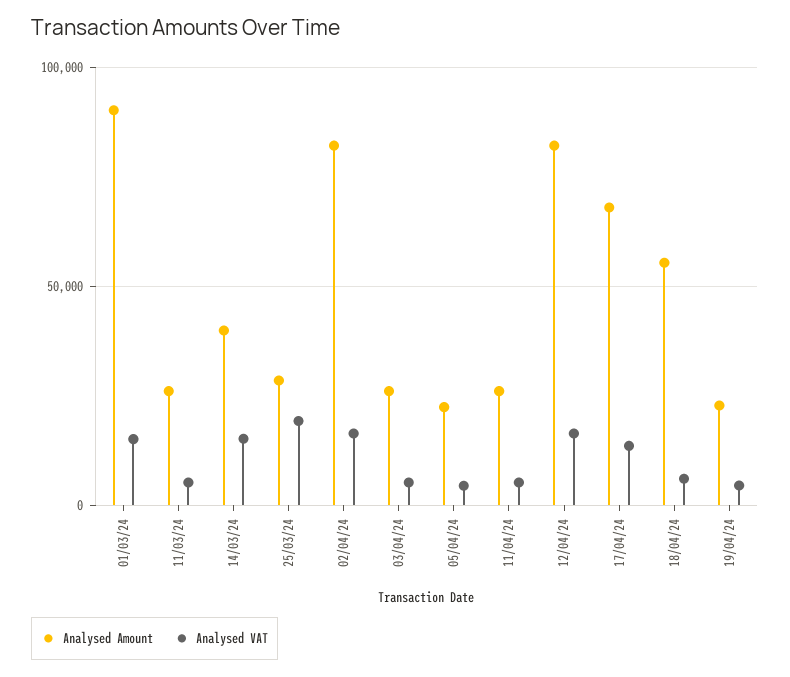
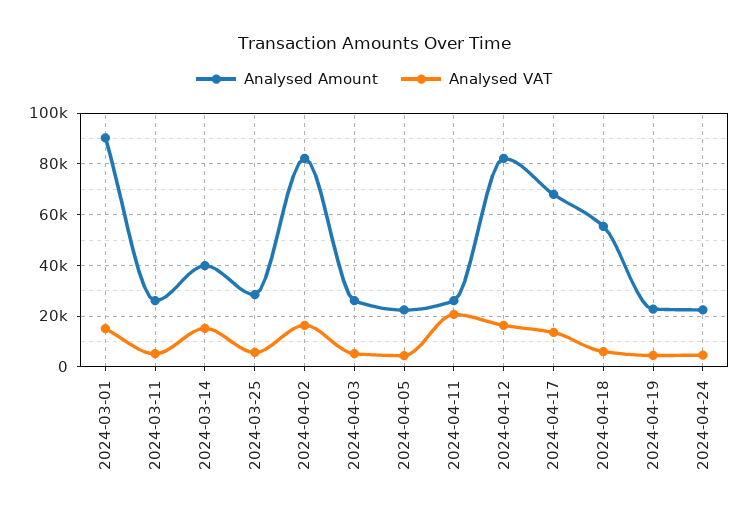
Analysed VAT, 25/03/24: 20000 -> 5000
Analysed VAT, 11/04/24: 5000 -> 20000
Analysed Amount, 2024-04-24: none -> 22500
Analysed VAT, 2024-04-24: none -> 5000

